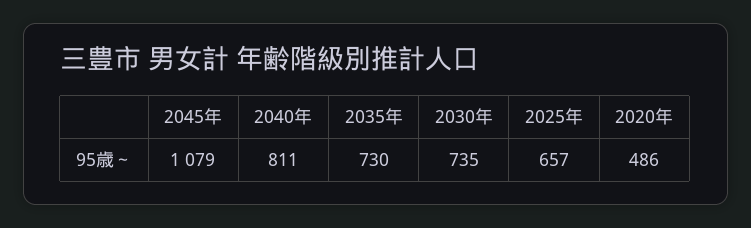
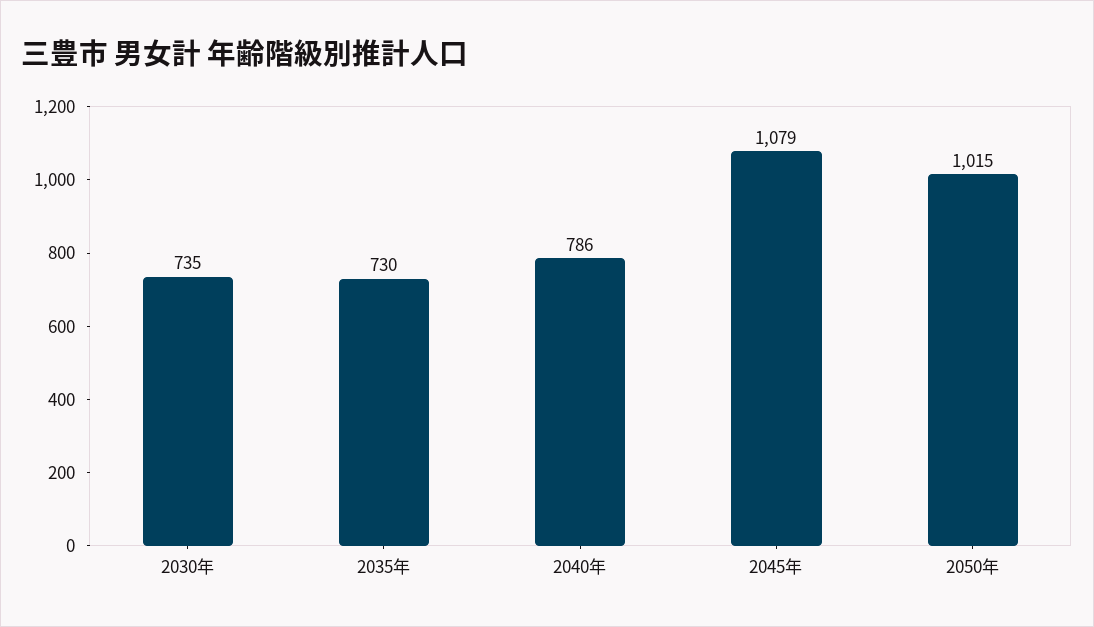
2040年: 811 -> 786
2025年: 657 -> none
2020年: 486 -> none
2050年: none -> 1015

